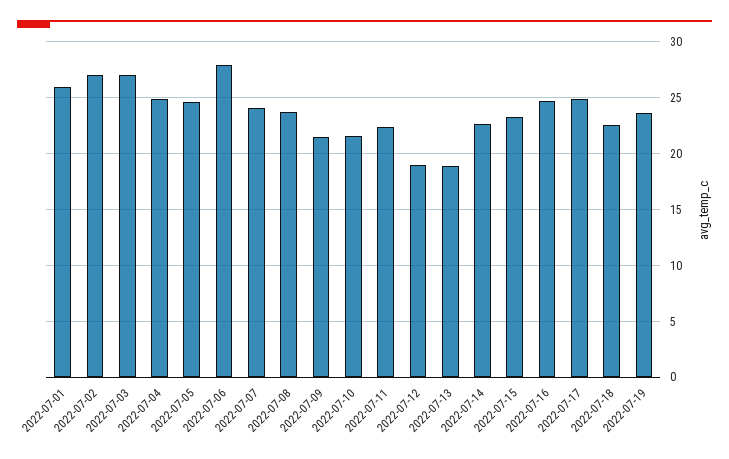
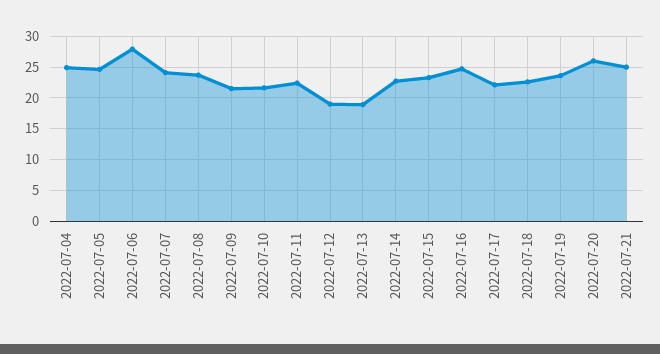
2022-07-01: 26 -> none
2022-07-02: 27 -> none
2022-07-03: 27 -> none
2022-07-17: 25 -> 22
2022-07-20: none -> 26
2022-07-21: none -> 25

